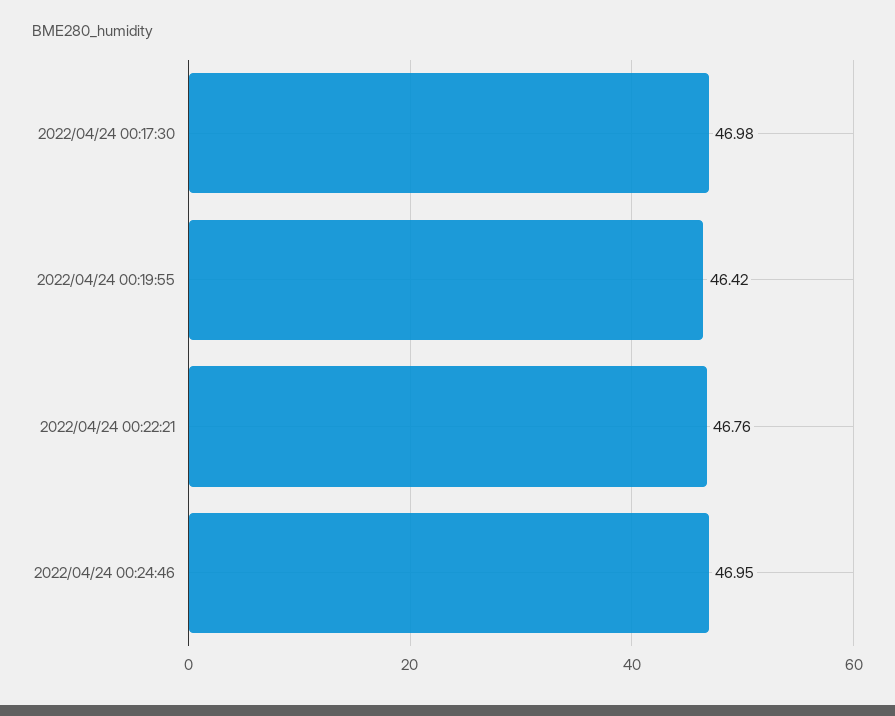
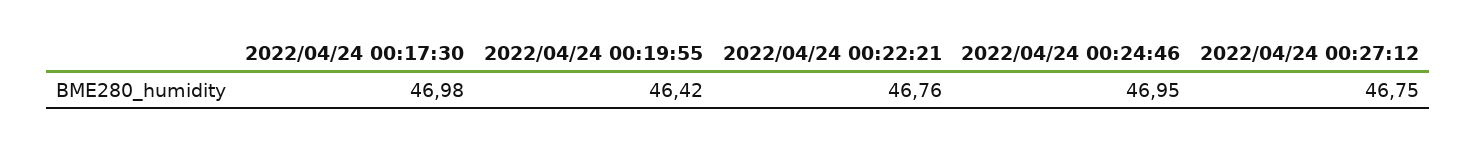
2022/04/24 00:27:12: none -> 46.75

